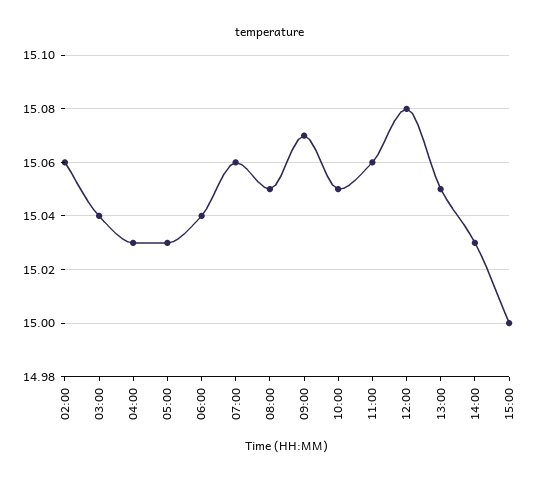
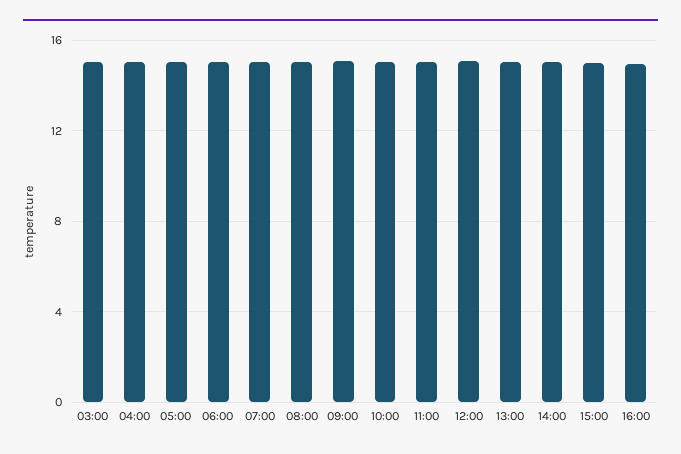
02:00: 15.06 -> none
16:00: none -> 15

